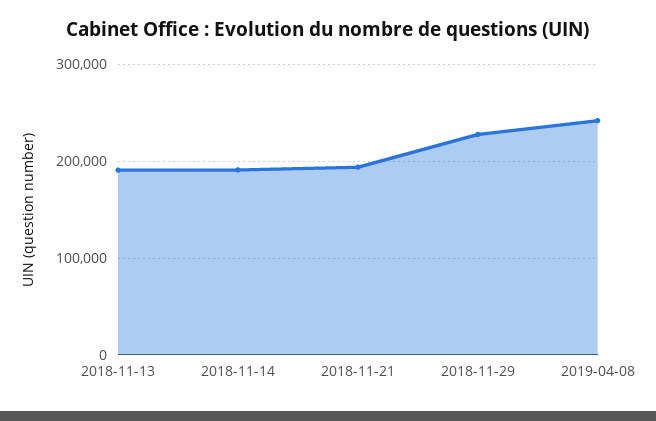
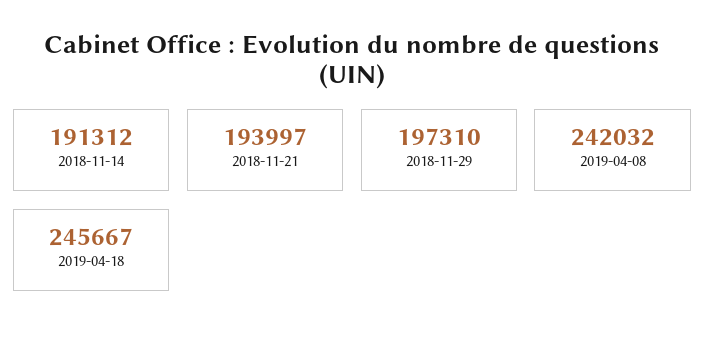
2018-11-13: 190000 -> none
2018-11-29: 230000 -> 197310
2019-04-18: none -> 245667

